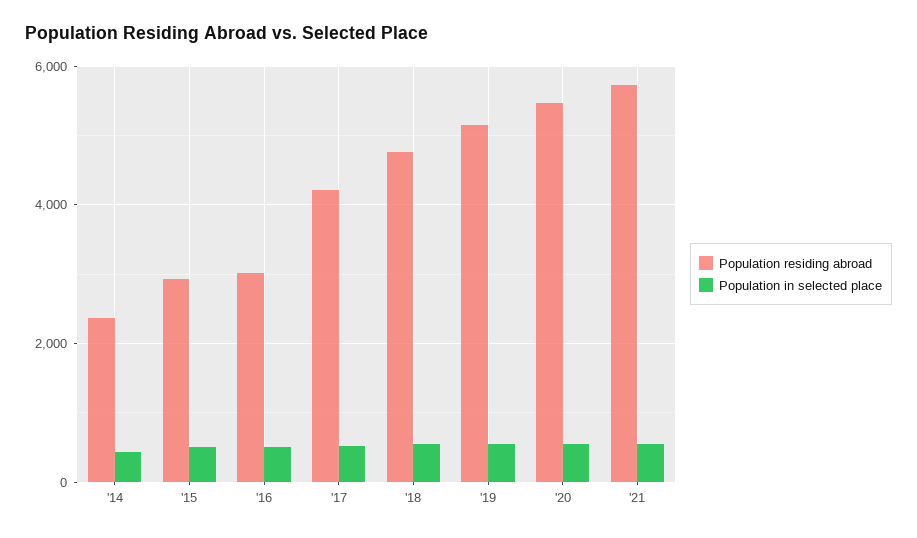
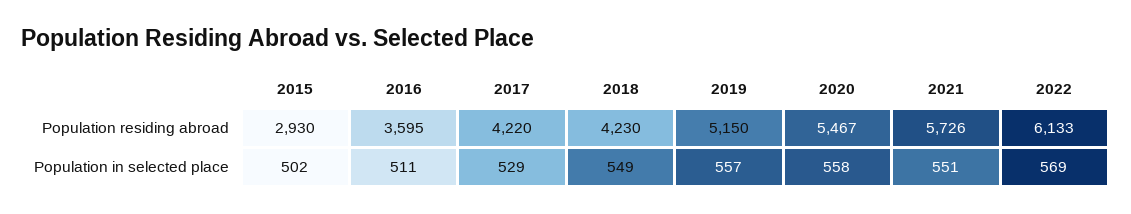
Population residing abroad, '14: 2400 -> none
Population in selected place, '14: 400 -> none
Population residing abroad, '16: 3000 -> 3595
Population residing abroad, '18: 4800 -> 4230
Population residing abroad, 2022: none -> 6133
Population in selected place, 2022: none -> 569

